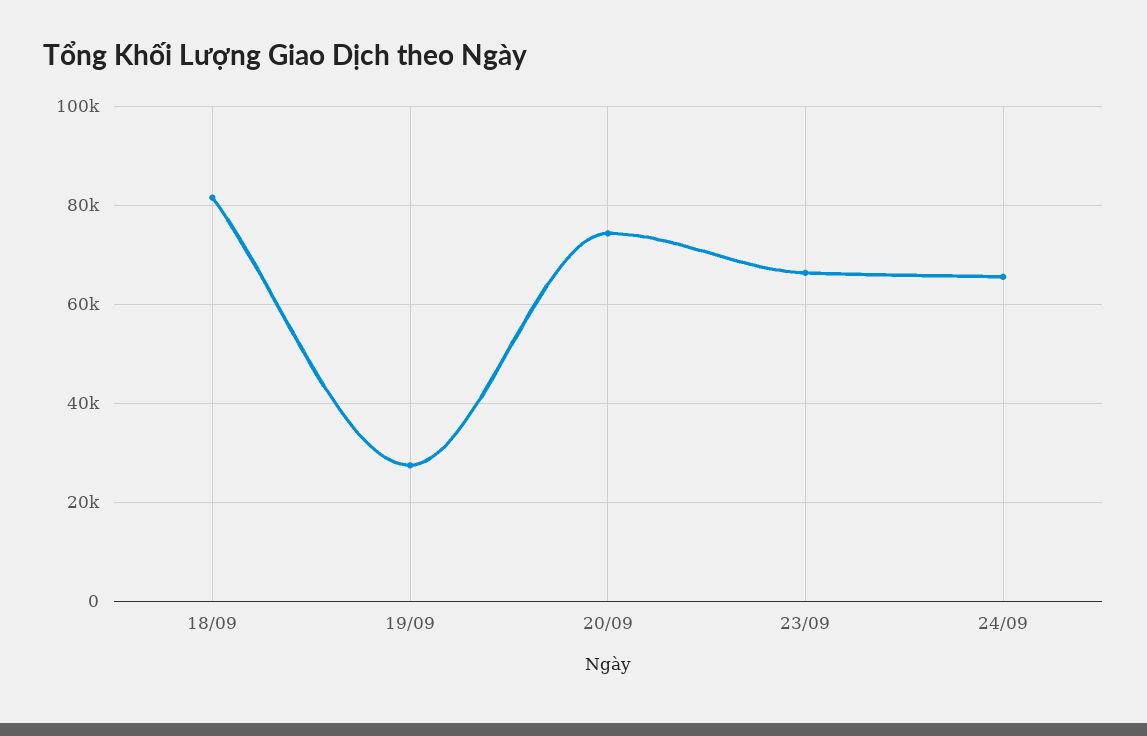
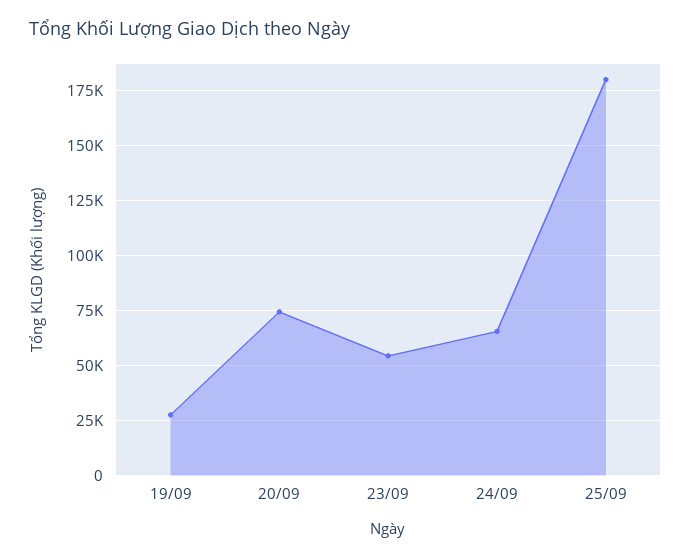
18/09: 82000 -> none
23/09: 66000 -> 55000
25/09: none -> 180000

